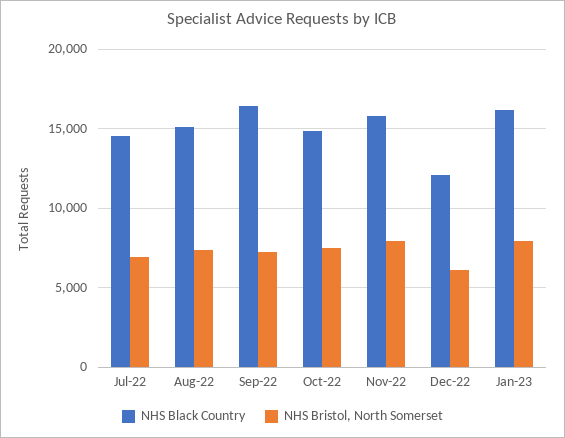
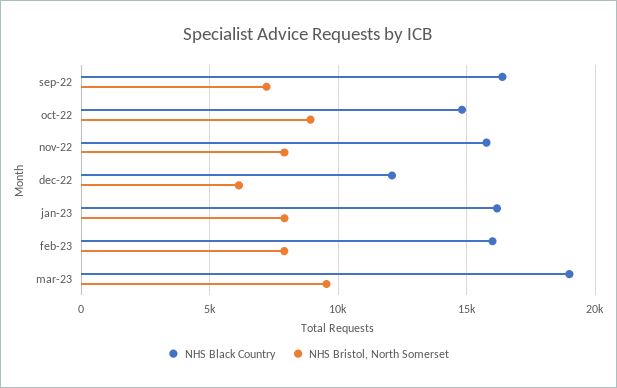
NHS Black Country, Jul-22: 14500 -> none
NHS Bristol, North Somerset, Jul-22: 7000 -> none
NHS Black Country, Aug-22: 15000 -> none
NHS Bristol, North Somerset, Aug-22: 7500 -> none
NHS Bristol, North Somerset, Oct-22: 7500 -> 9000
NHS Black Country, feb-23: none -> 16000
NHS Bristol, North Somerset, feb-23: none -> 8000
NHS Black Country, mar-23: none -> 19000
NHS Bristol, North Somerset, mar-23: none -> 9500

